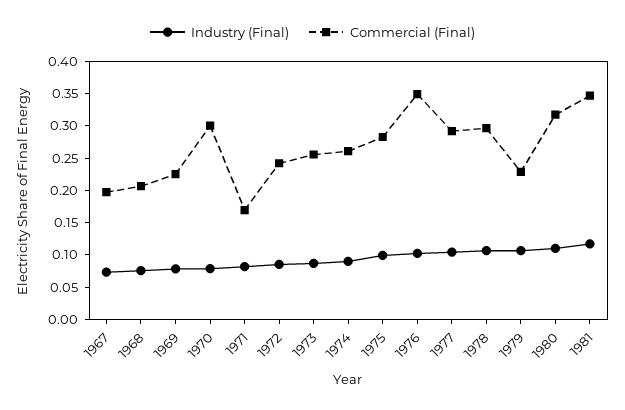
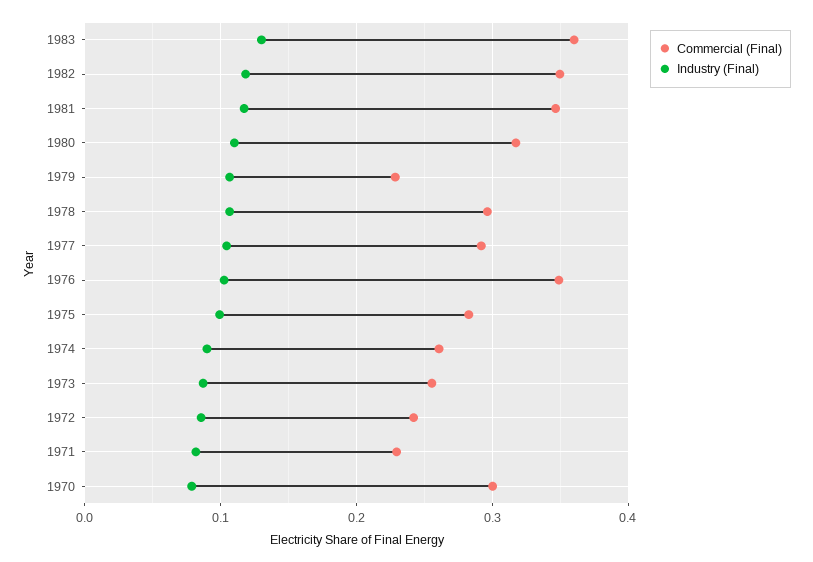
Industry (Final), 1967: 0.075 -> none
Commercial (Final), 1967: 0.2 -> none
Industry (Final), 1968: 0.075 -> none
Commercial (Final), 1968: 0.2 -> none
Industry (Final), 1969: 0.075 -> none
Commercial (Final), 1969: 0.225 -> none
Commercial (Final), 1971: 0.175 -> 0.23
Commercial (Final), 1983: none -> 0.36
Industry (Final), 1983: none -> 0.13
Commercial (Final), 1982: none -> 0.35
Industry (Final), 1982: none -> 0.12

